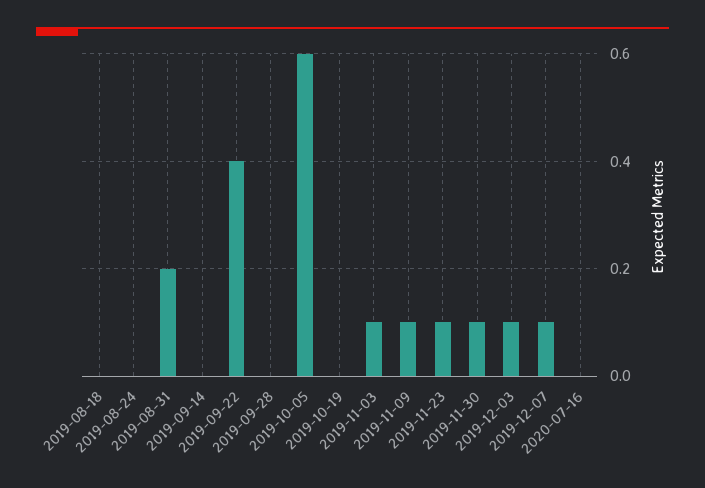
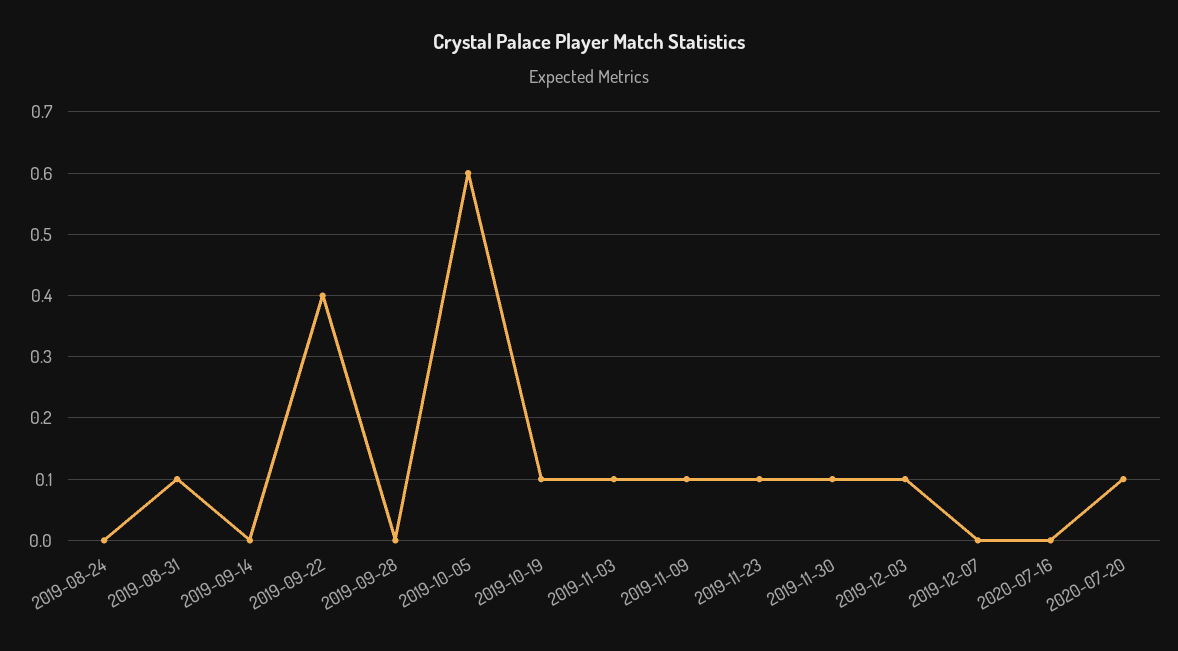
2019-08-18: 0 -> none
2019-08-31: 0.2 -> 0.1
2019-10-19: 0 -> 0.1
2019-12-07: 0.1 -> 0
2020-07-20: none -> 0.1

